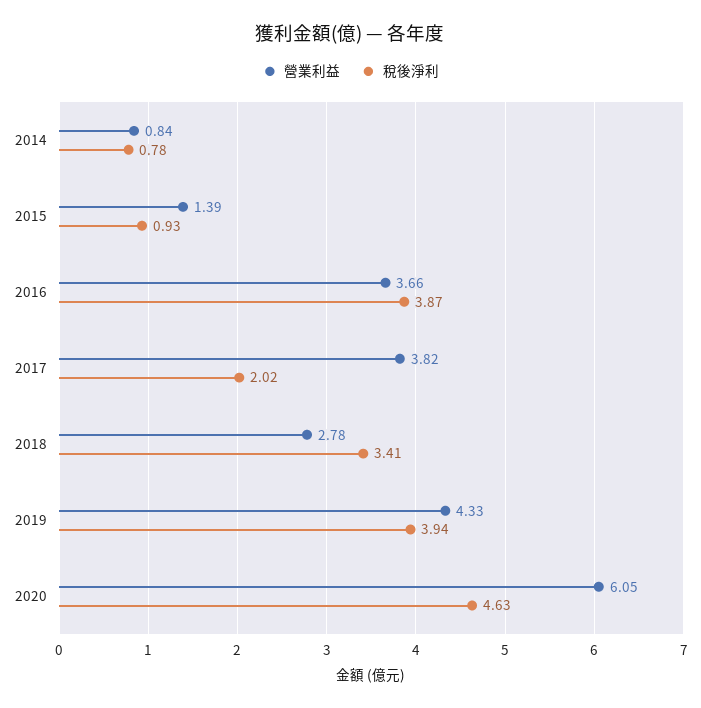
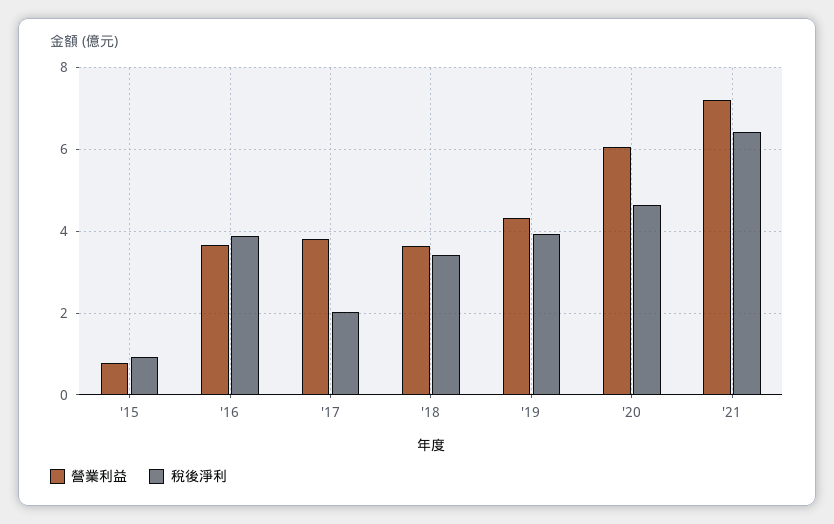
營業利益, 2014: 0.84 -> none
稅後淨利, 2014: 0.78 -> none
營業利益, 2015: 1.39 -> 0.8
營業利益, 2018: 2.78 -> 3.6
營業利益, '21: none -> 7.2
稅後淨利, '21: none -> 6.4

